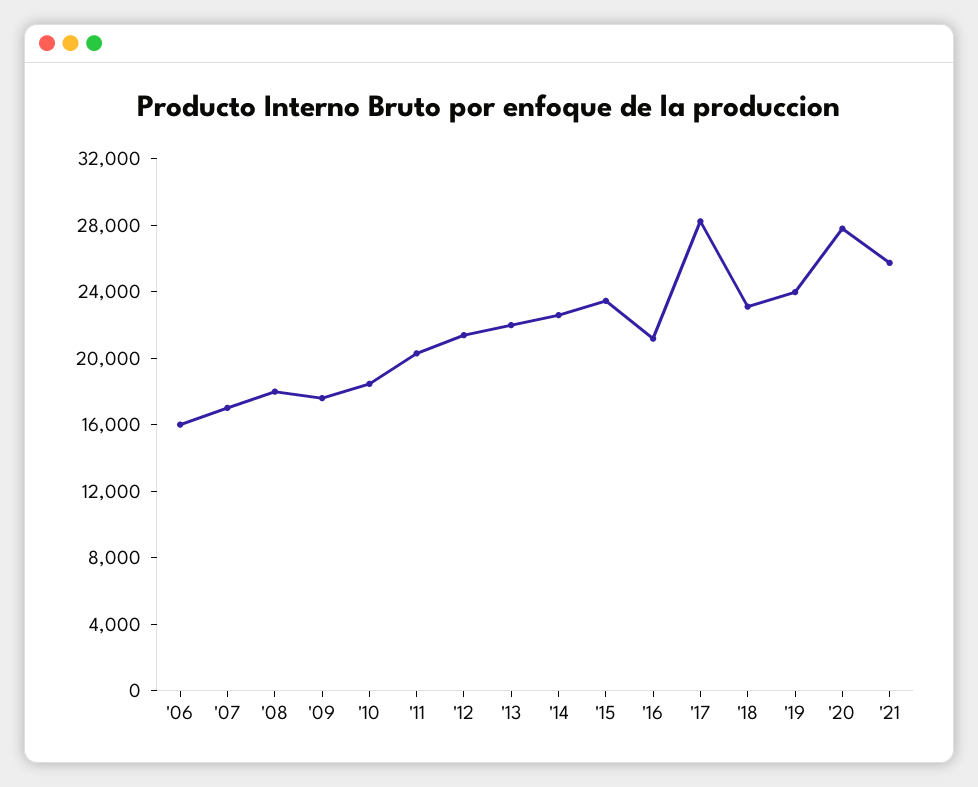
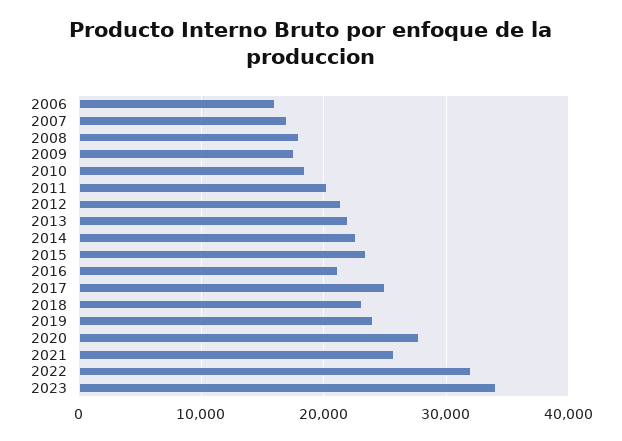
'17: 28000 -> 25000
2022: none -> 32000
2023: none -> 34000

